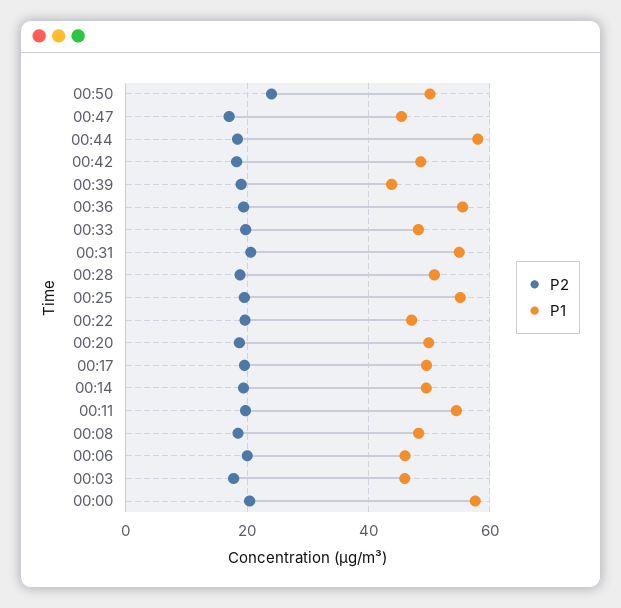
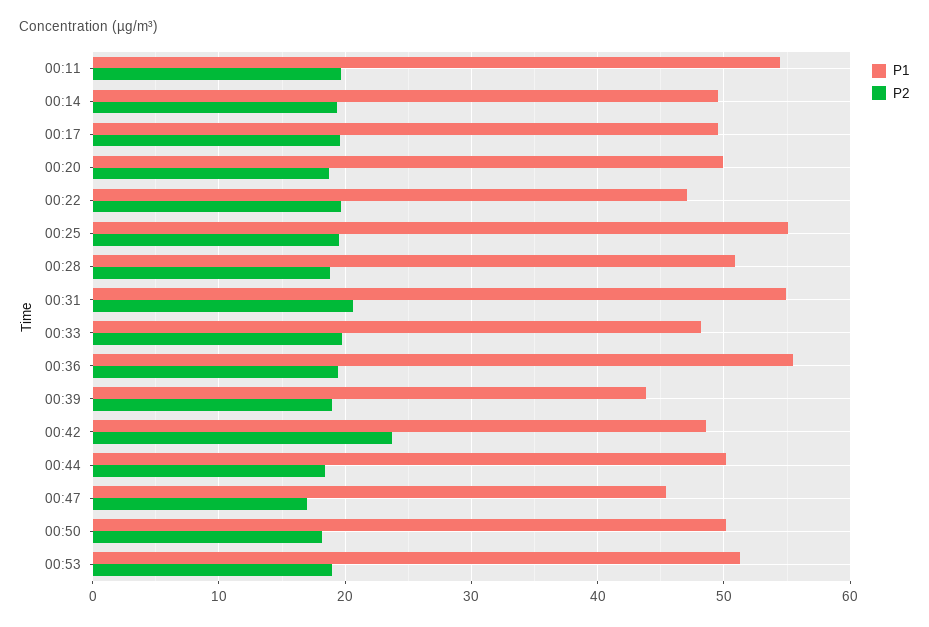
P2, 00:50: 24 -> 18
P1, 00:44: 58 -> 50
P2, 00:42: 18 -> 24
P2, 00:08: 18 -> none
P1, 00:08: 48 -> none
P2, 00:06: 20 -> none
P1, 00:06: 46 -> none
P2, 00:03: 18 -> none
P1, 00:03: 46 -> none
P2, 00:00: 20 -> none
P1, 00:00: 58 -> none
P1, 00:53: none -> 51
P2, 00:53: none -> 19

